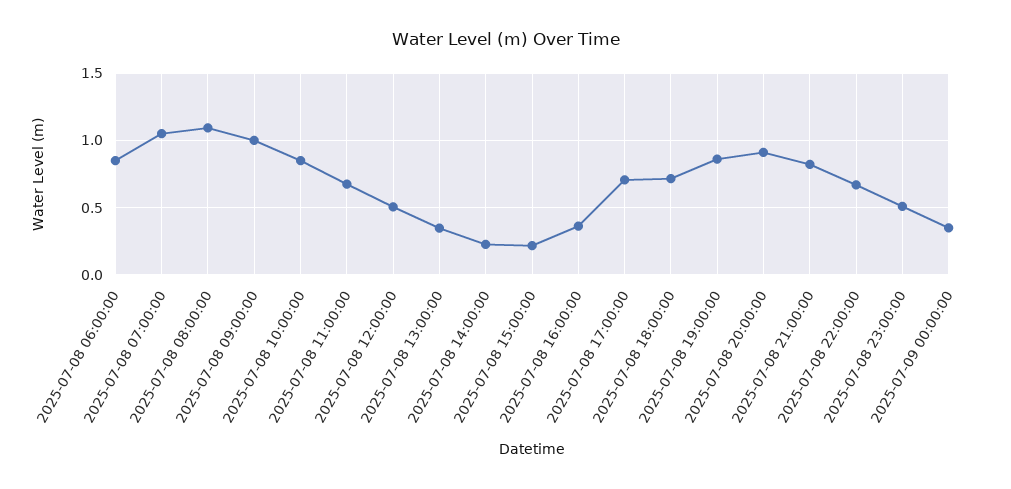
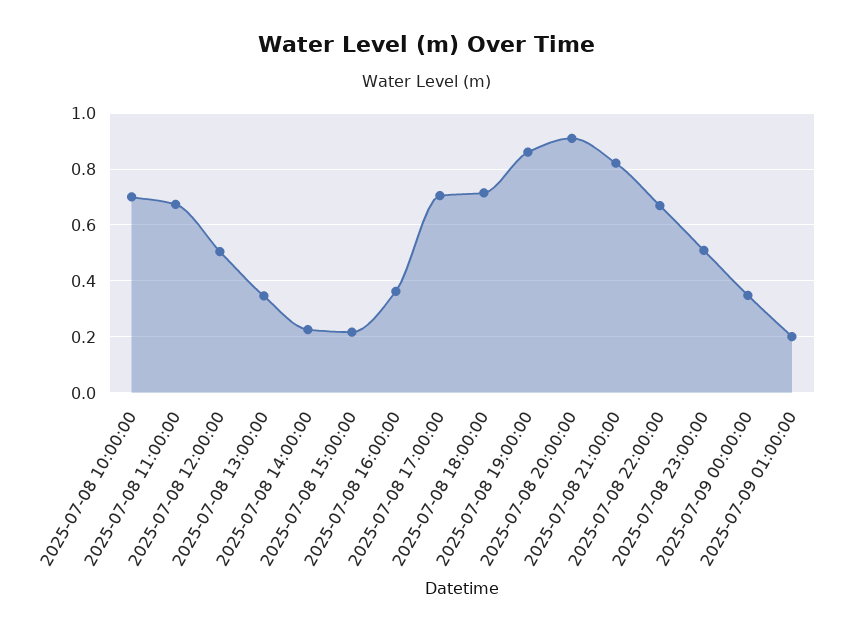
2025-07-08 06:00:00: 0.85 -> none
2025-07-08 07:00:00: 1.05 -> none
2025-07-08 08:00:00: 1.1 -> none
2025-07-08 09:00:00: 1 -> none
2025-07-08 10:00:00: 0.85 -> 0.7
2025-07-09 01:00:00: none -> 0.2

